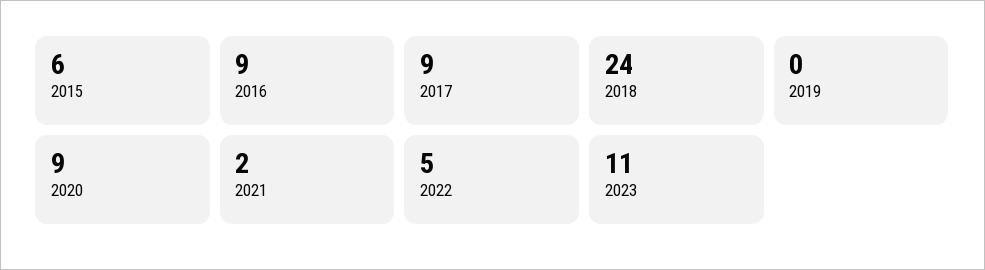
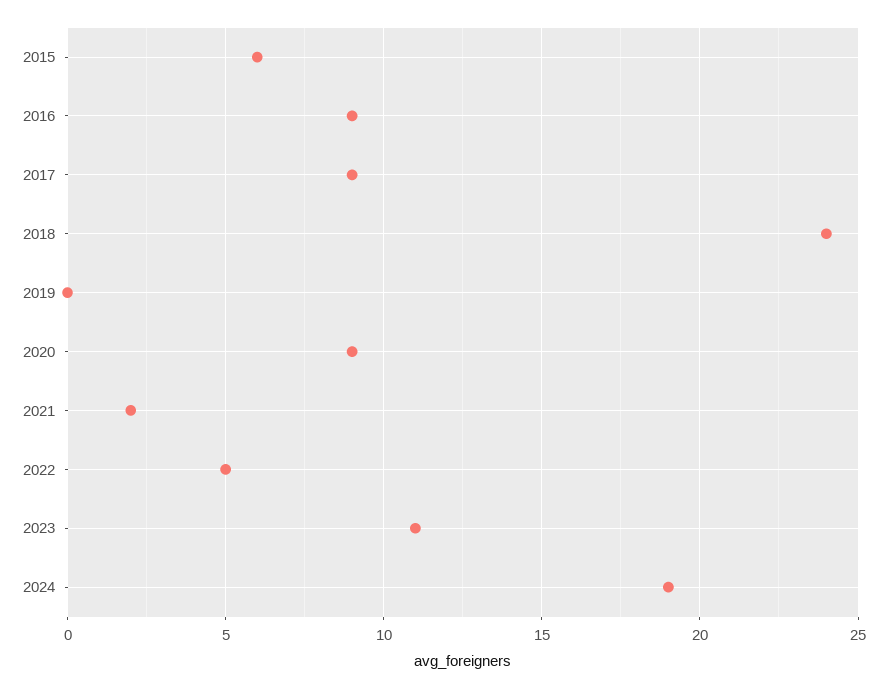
2024: none -> 19

